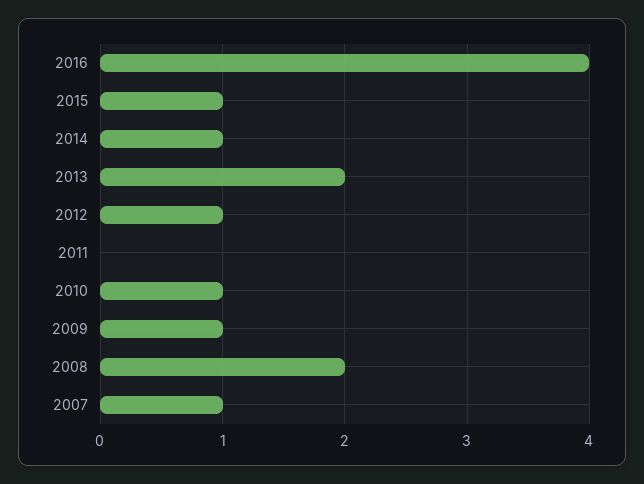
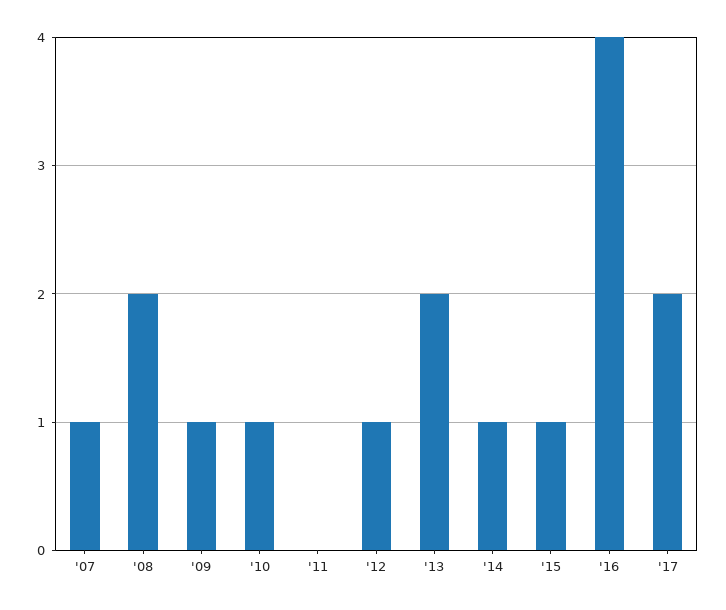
'17: none -> 2

